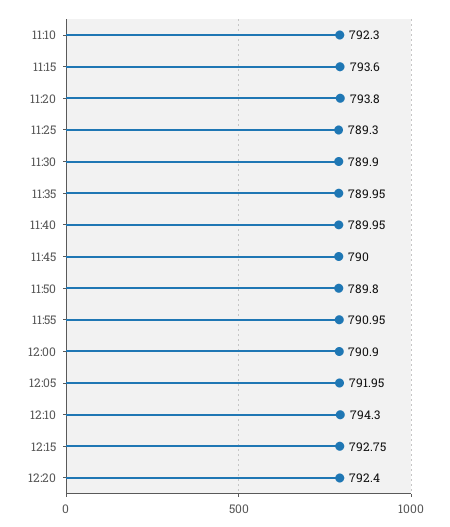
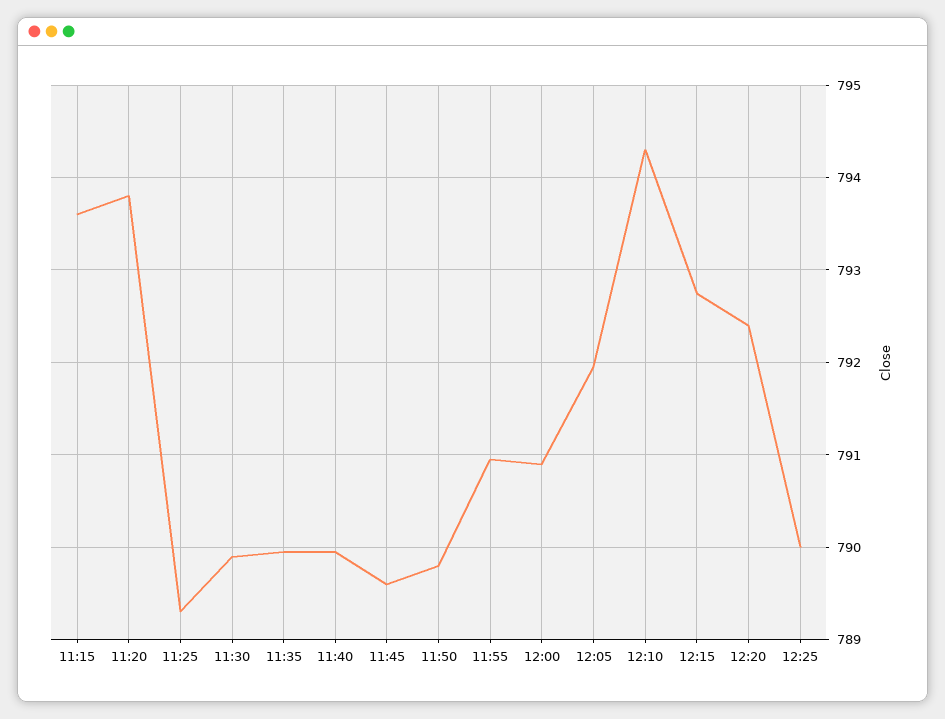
11:10: 792.3 -> none
11:45: 790 -> 789.6
12:25: none -> 790

